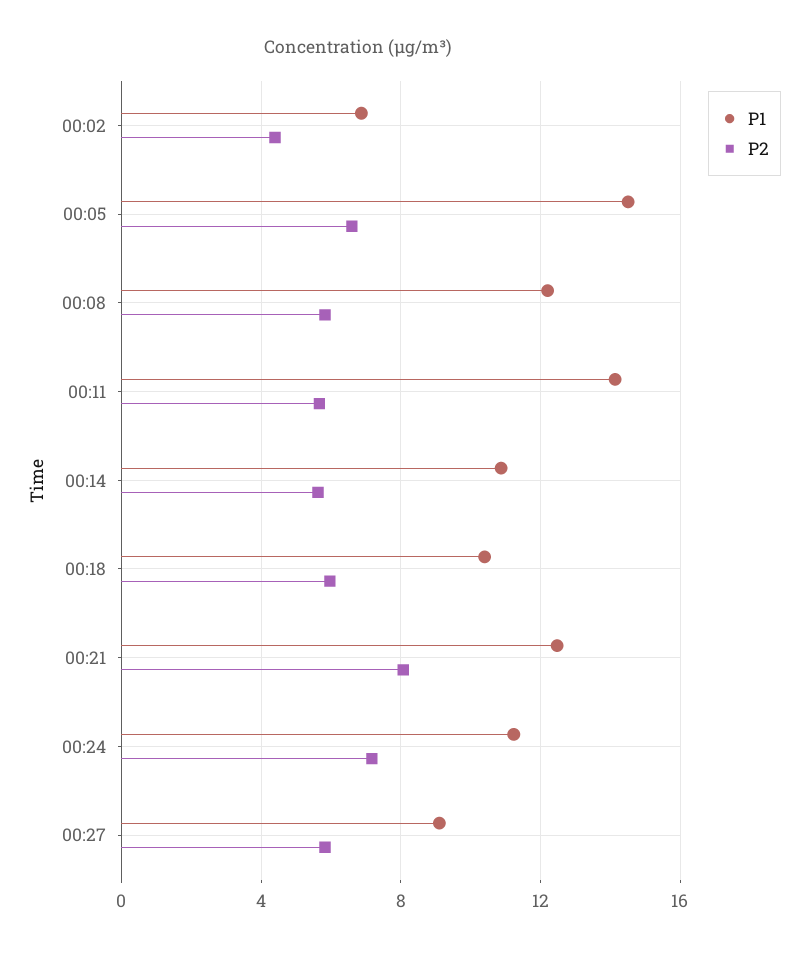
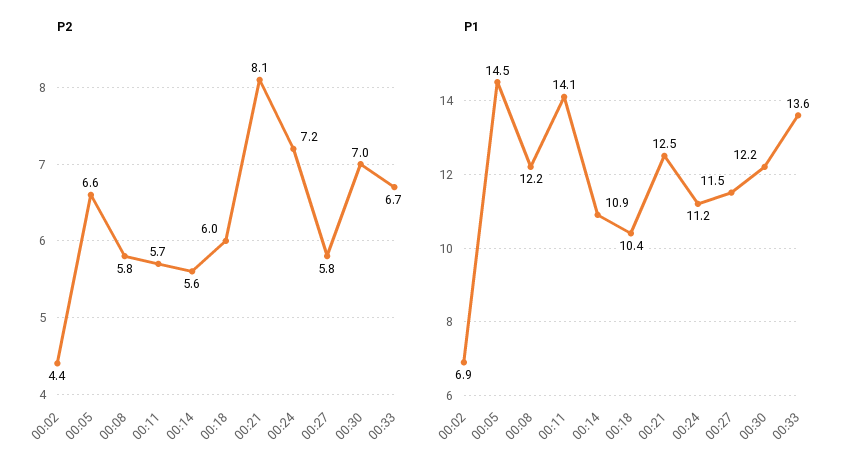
P1, 00:27: 9 -> 11.5
P2, 00:30: none -> 7
P2, 00:33: none -> 6.7
P1, 00:30: none -> 12.2
P1, 00:33: none -> 13.6

